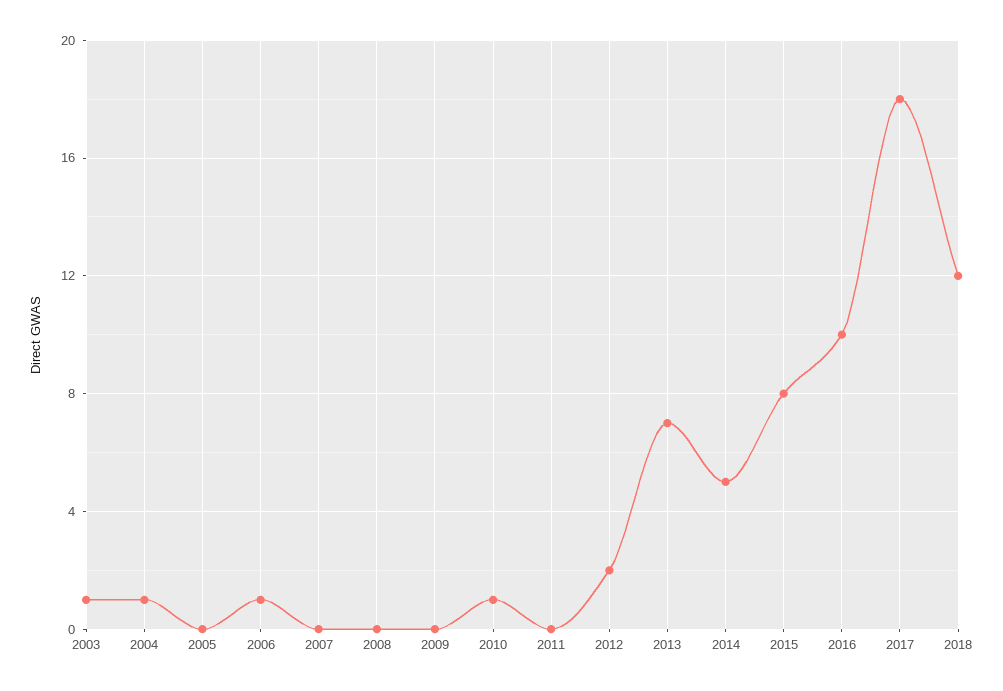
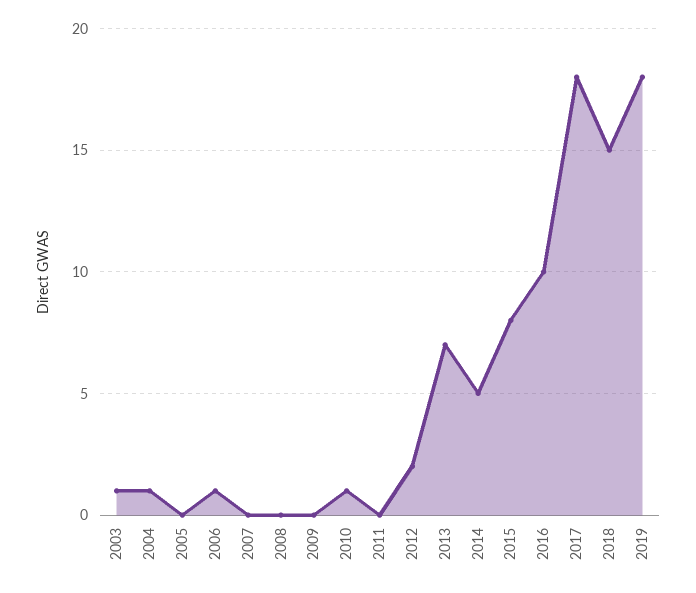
2018: 12 -> 15
2019: none -> 18

